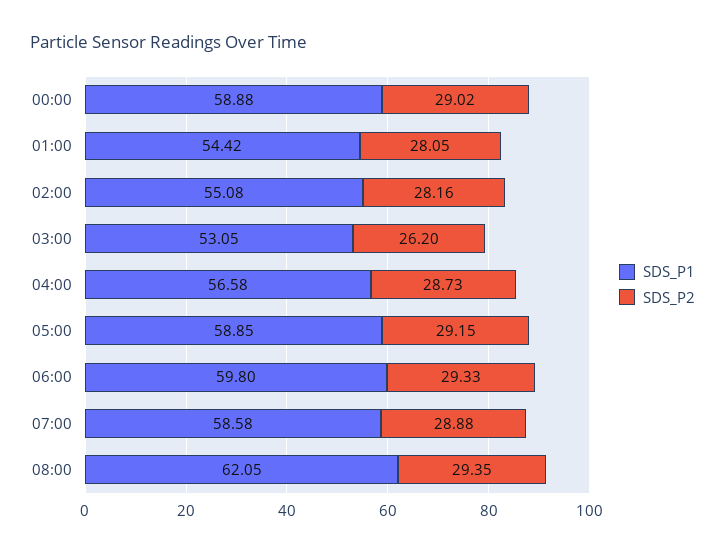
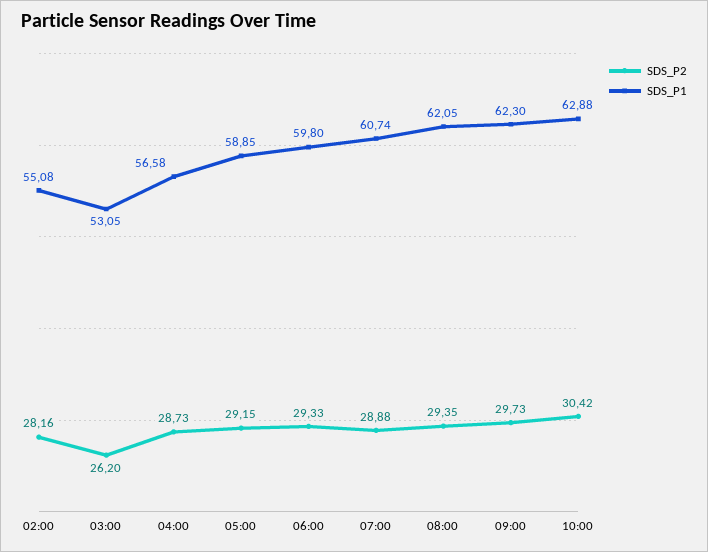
SDS_P1, 00:00: 58.88 -> none
SDS_P2, 00:00: 29.02 -> none
SDS_P1, 01:00: 54.42 -> none
SDS_P2, 01:00: 28.05 -> none
SDS_P1, 07:00: 58.58 -> 60.74
SDS_P2, 09:00: none -> 29.73
SDS_P1, 09:00: none -> 62.3
SDS_P2, 10:00: none -> 30.42
SDS_P1, 10:00: none -> 62.88

